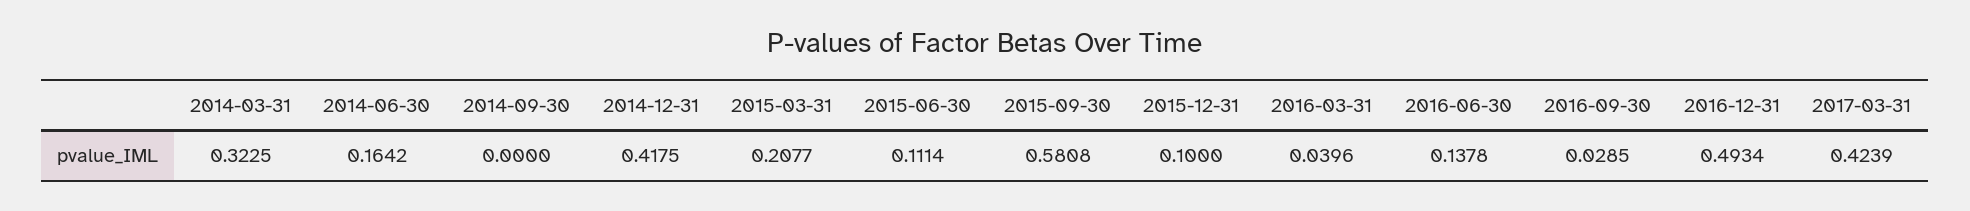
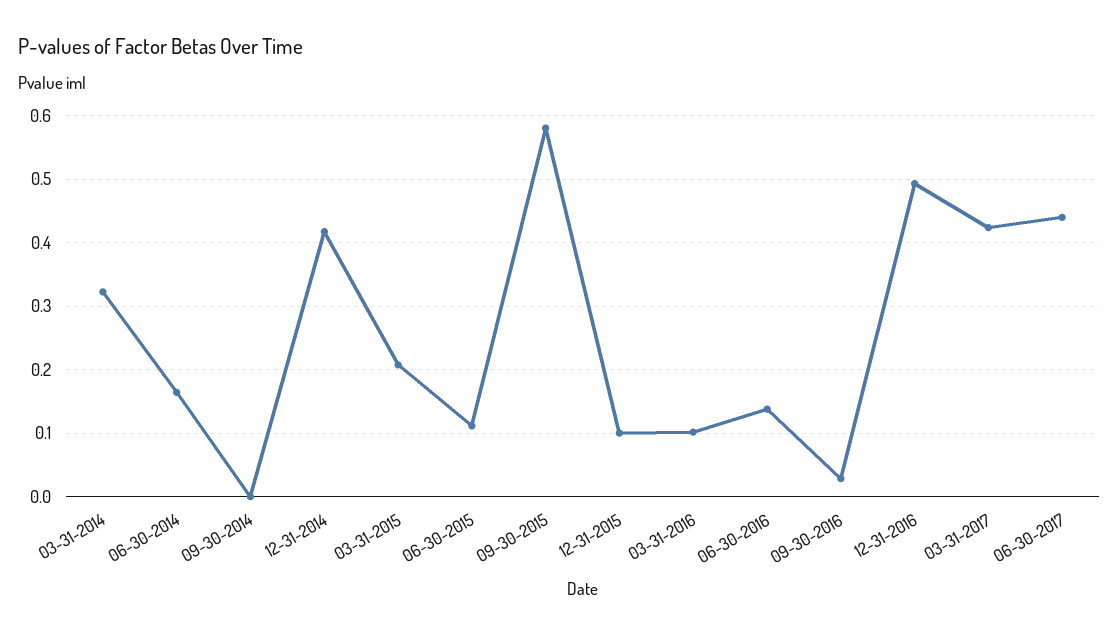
2016-03-31: 0.0396 -> 0.1
06-30-2017: none -> 0.44

